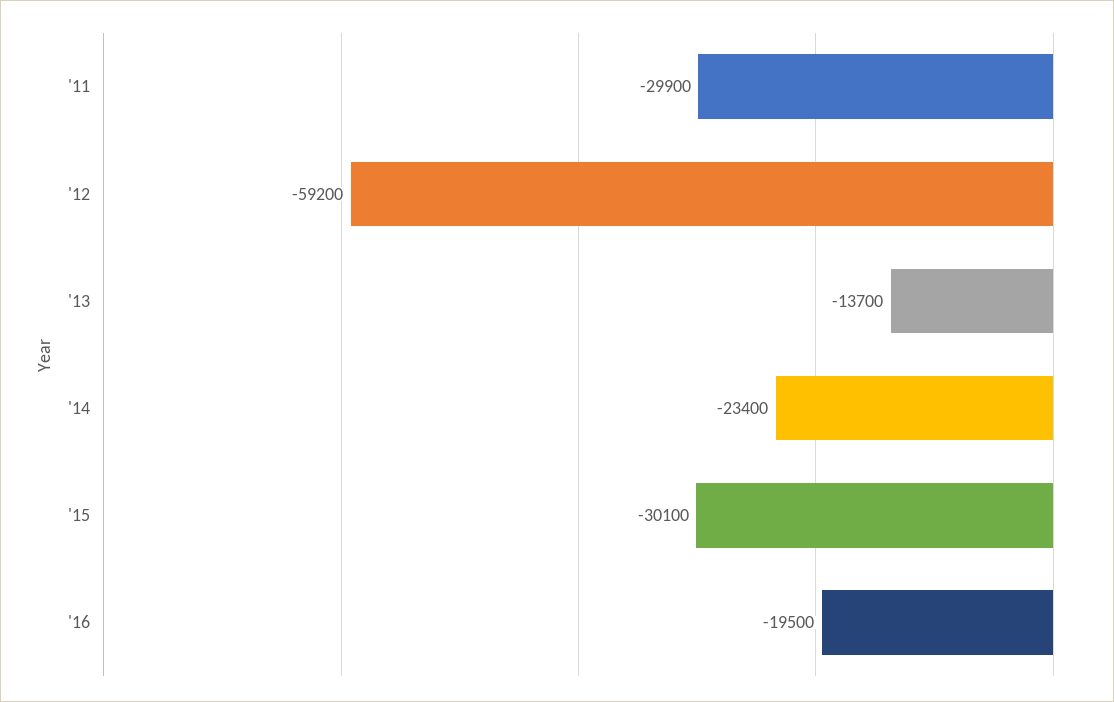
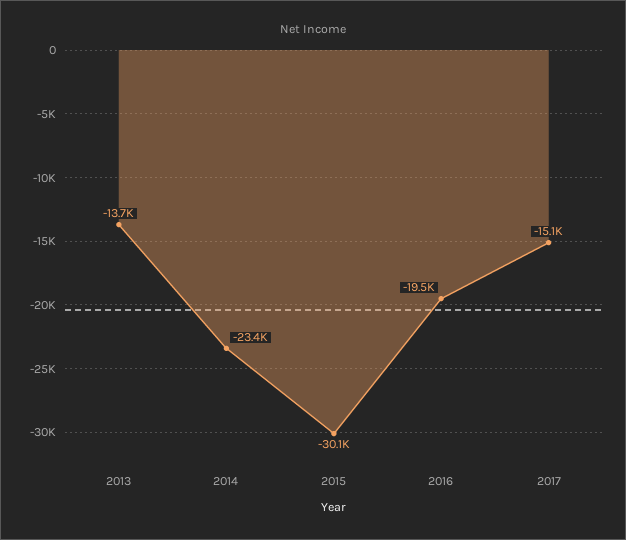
'11: -29900 -> none
'12: -59200 -> none
2017: none -> -15100

